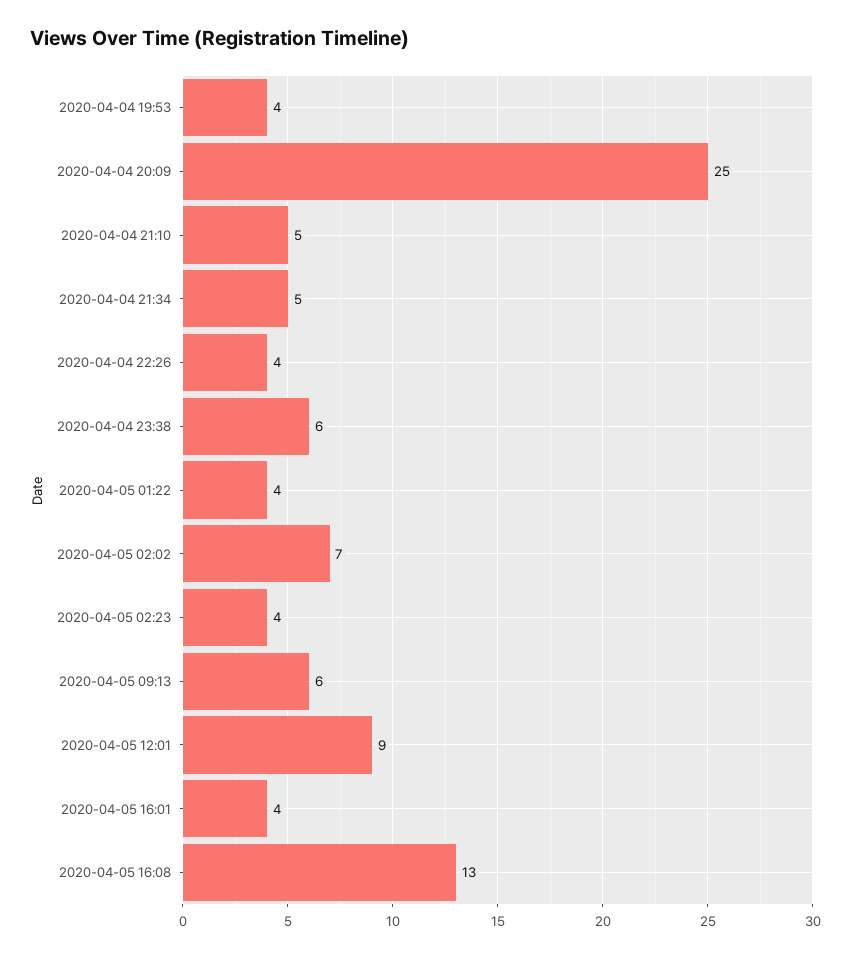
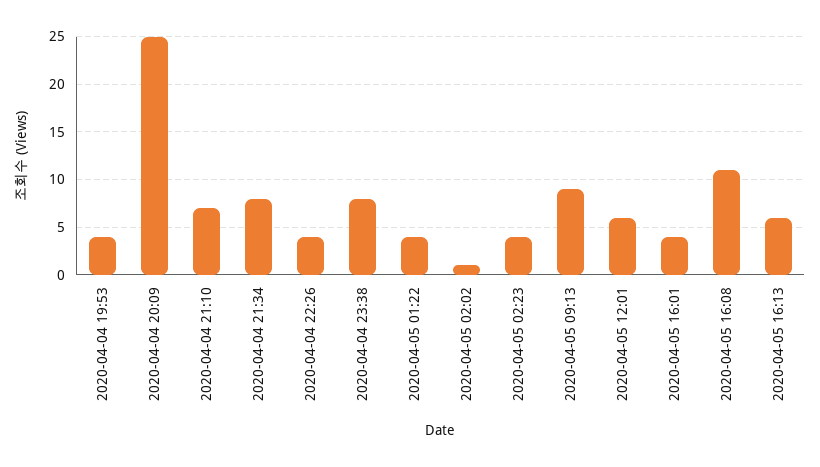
2020-04-04 21:10: 5 -> 7
2020-04-04 21:34: 5 -> 8
2020-04-04 23:38: 6 -> 8
2020-04-05 02:02: 7 -> 1
2020-04-05 09:13: 6 -> 9
2020-04-05 12:01: 9 -> 6
2020-04-05 16:08: 13 -> 11
2020-04-05 16:13: none -> 6

